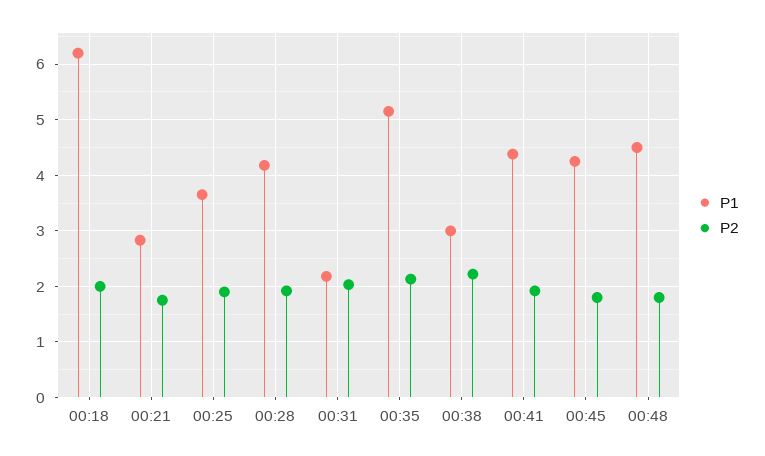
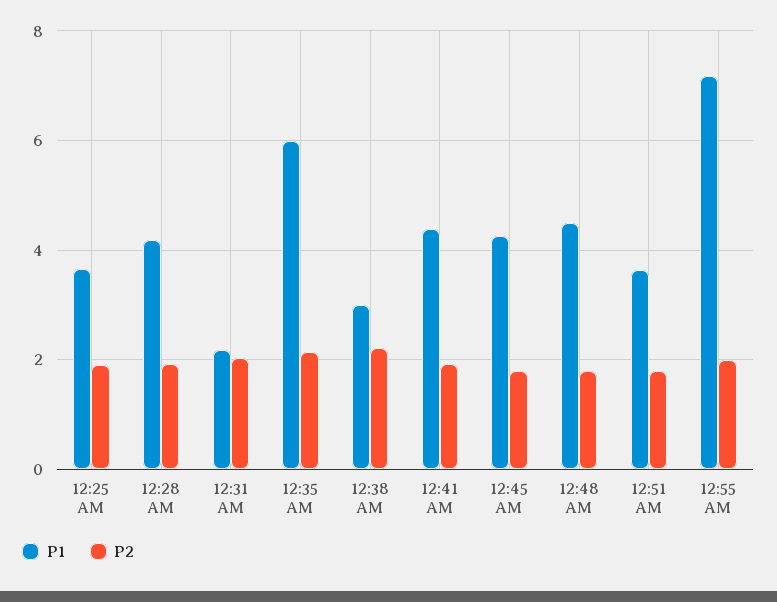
P1, 00:18: 6.2 -> none
P2, 00:18: 2 -> none
P1, 00:21: 2.8 -> none
P2, 00:21: 1.8 -> none
P1, 00:35: 5.2 -> 6
P1, 12:51 AM: none -> 3.6
P2, 12:51 AM: none -> 1.8
P1, 12:55 AM: none -> 7.2
P2, 12:55 AM: none -> 2

